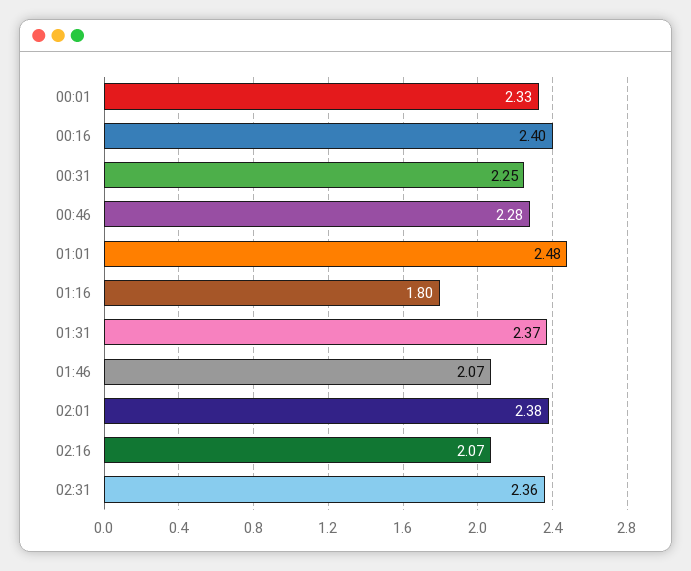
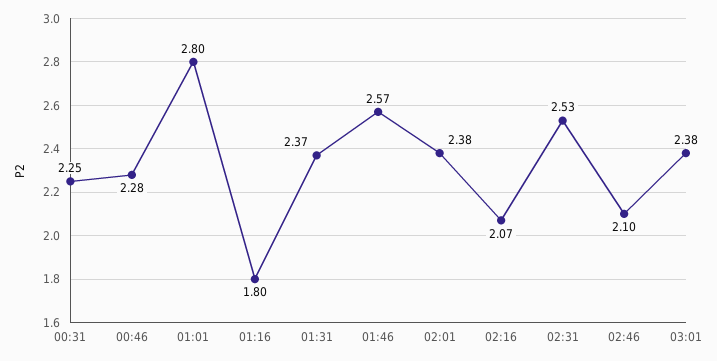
00:01: 2.33 -> none
00:16: 2.4 -> none
01:01: 2.48 -> 2.8
01:46: 2.07 -> 2.57
02:31: 2.36 -> 2.53
02:46: none -> 2.1
03:01: none -> 2.38

